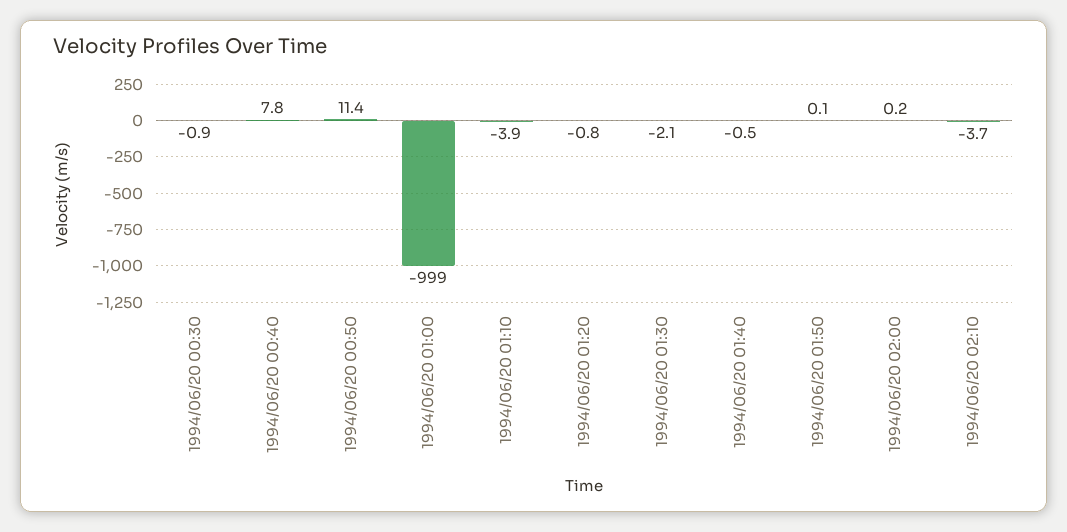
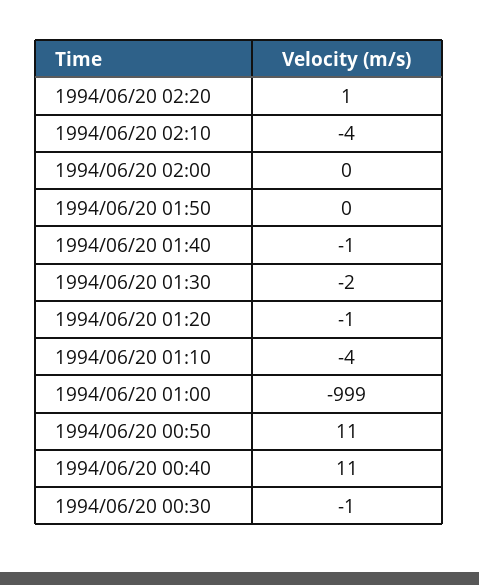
1994/06/20 00:40: 7.8 -> 11
1994/06/20 02:20: none -> 1

